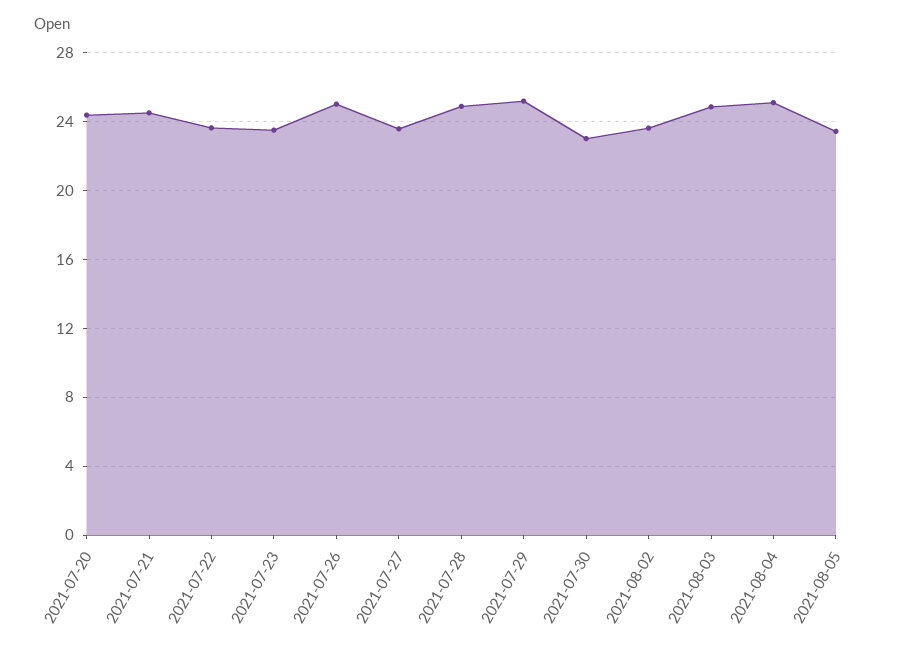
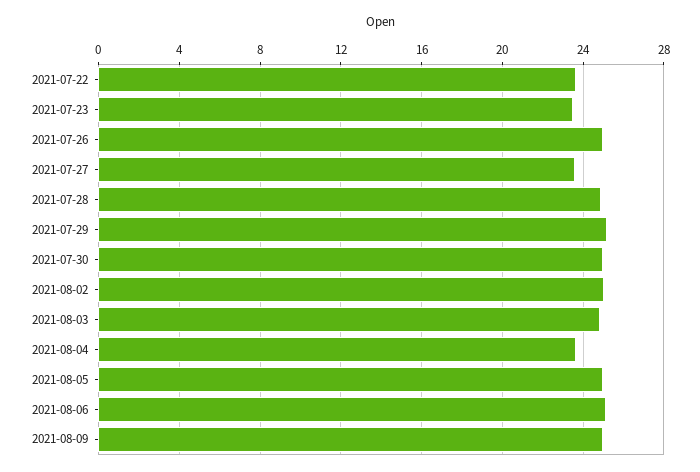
2021-07-20: 24.5 -> none
2021-07-21: 24.5 -> none
2021-07-30: 23 -> 25
2021-08-02: 23.5 -> 25
2021-08-04: 25 -> 23.5
2021-08-05: 23.5 -> 25
2021-08-06: none -> 25
2021-08-09: none -> 25

